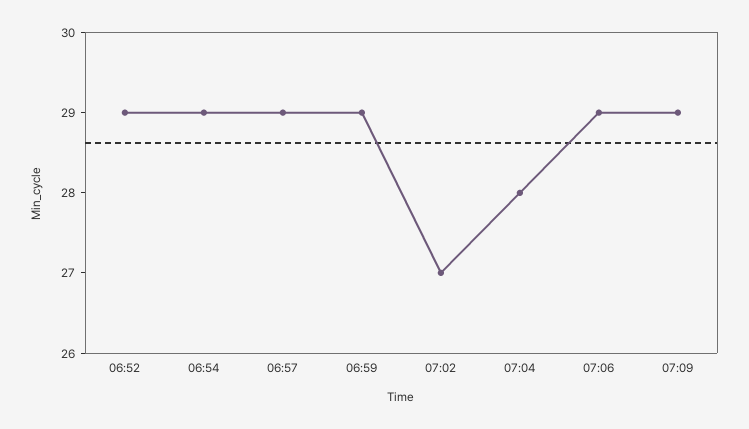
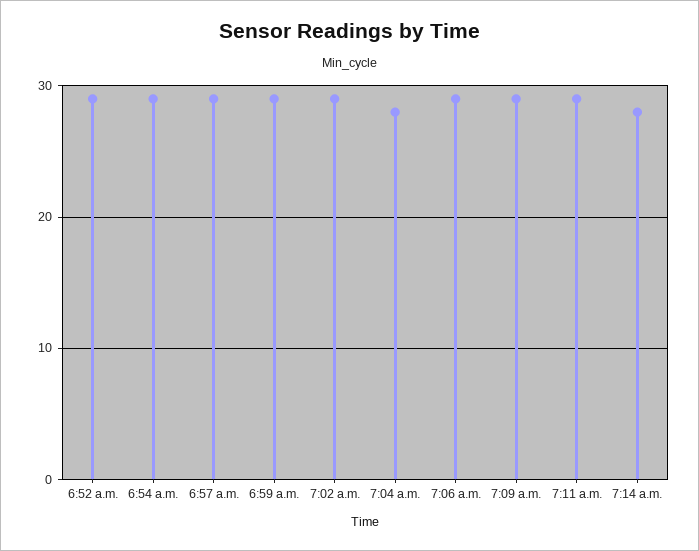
07:02: 27 -> 29
7:11 a.m.: none -> 29
7:14 a.m.: none -> 28

